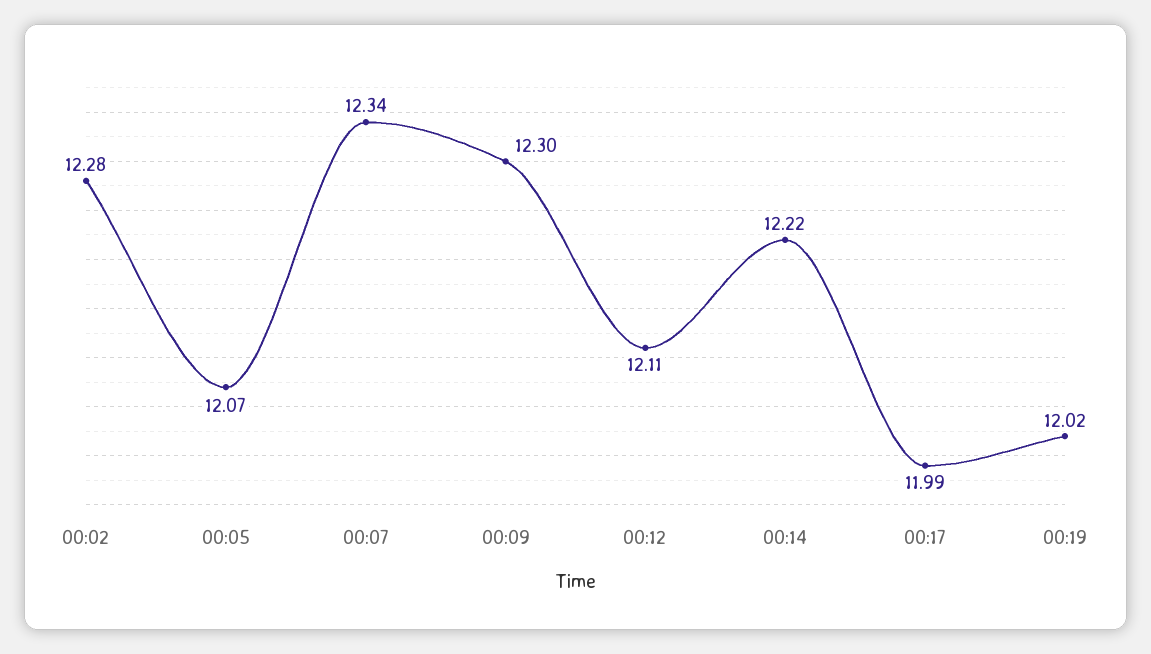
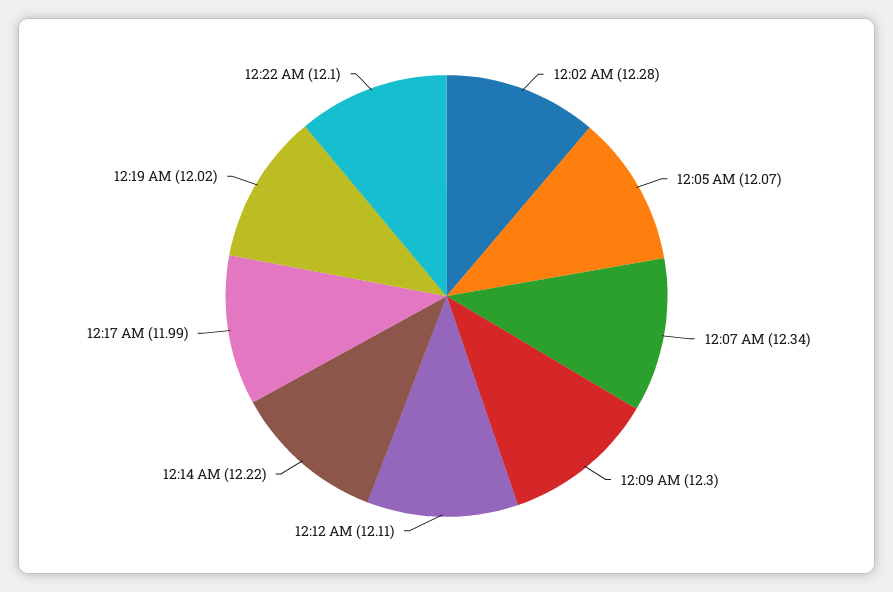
12:22 AM: none -> 12.1

